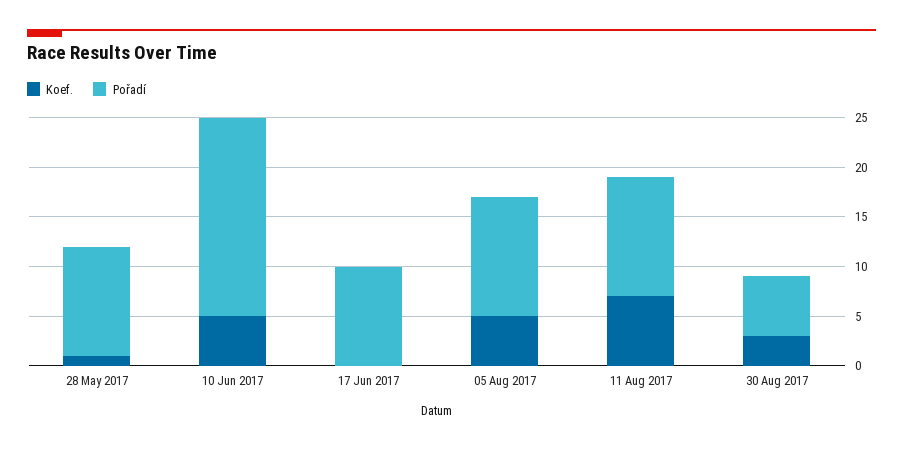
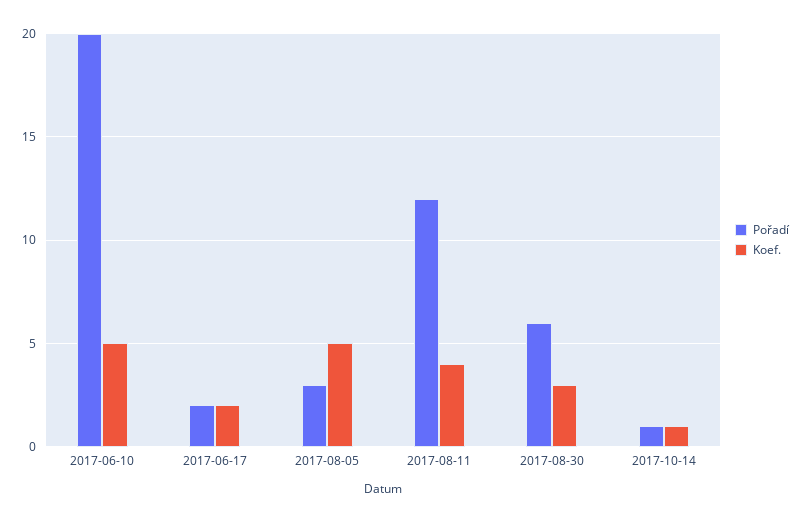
Koef., 28 May 2017: 1 -> none
Pořadí, 28 May 2017: 11 -> none
Koef., 17 Jun 2017: 0 -> 2
Pořadí, 17 Jun 2017: 10 -> 2
Pořadí, 05 Aug 2017: 12 -> 3
Koef., 11 Aug 2017: 7 -> 4
Pořadí, 2017-10-14: none -> 1
Koef., 2017-10-14: none -> 1

